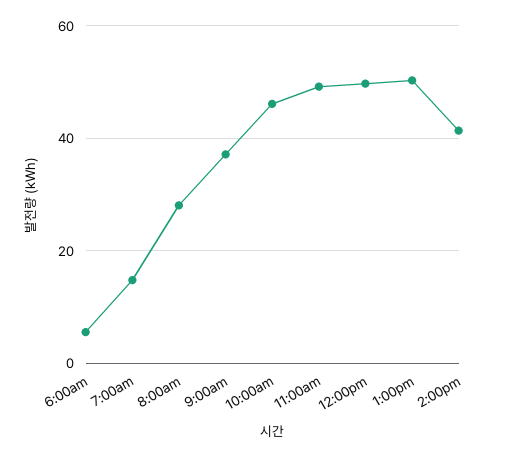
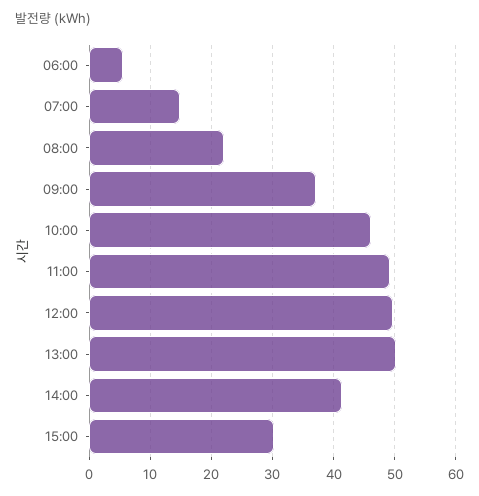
8:00am: 28 -> 22
15:00: none -> 30

